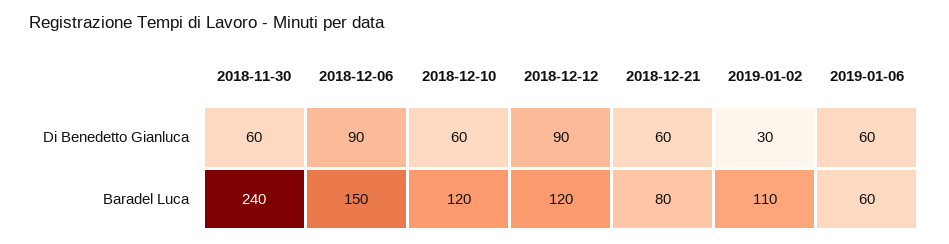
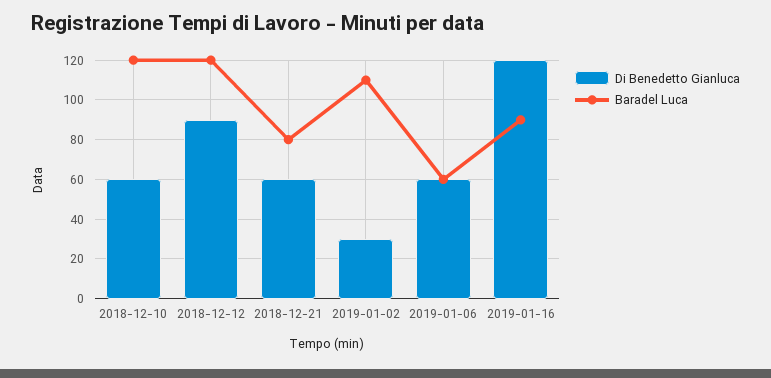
Di Benedetto Gianluca, 2018-11-30: 60 -> none
Di Benedetto Gianluca, 2018-12-06: 90 -> none
Baradel Luca, 2018-11-30: 240 -> none
Baradel Luca, 2018-12-06: 150 -> none
Di Benedetto Gianluca, 2019-01-16: none -> 120
Baradel Luca, 2019-01-16: none -> 90

